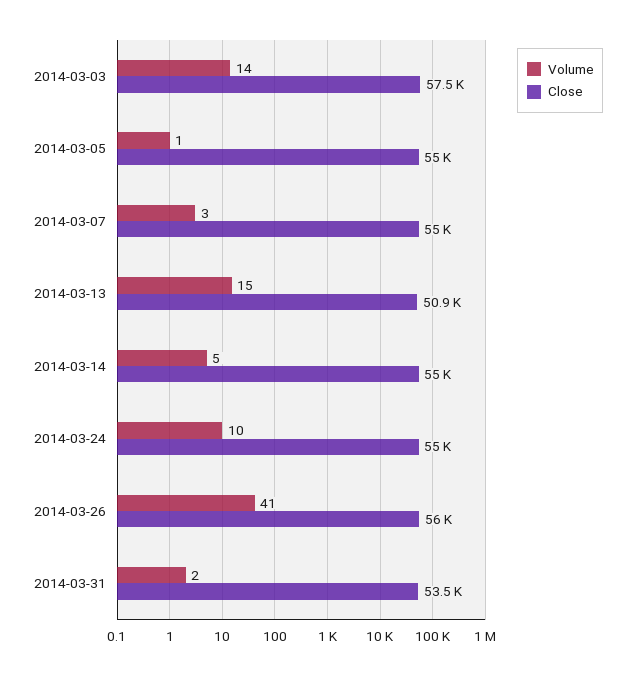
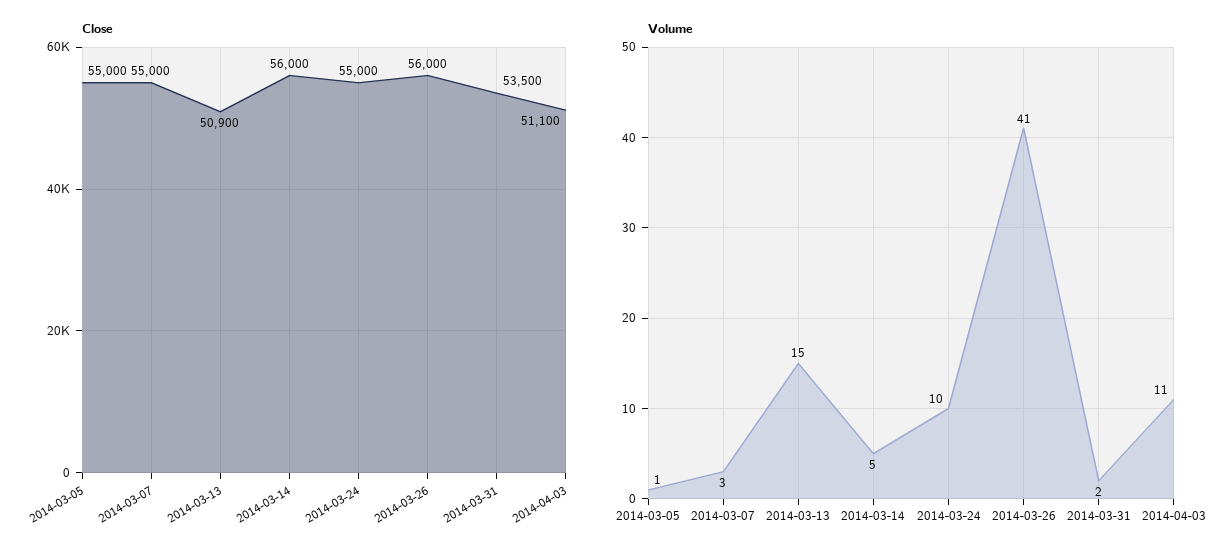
Volume, 2014-03-03: 14 -> none
Close, 2014-03-03: 57500 -> none
Close, 2014-03-14: 55000 -> 56000
Close, 2014-04-03: none -> 51100
Volume, 2014-04-03: none -> 11

